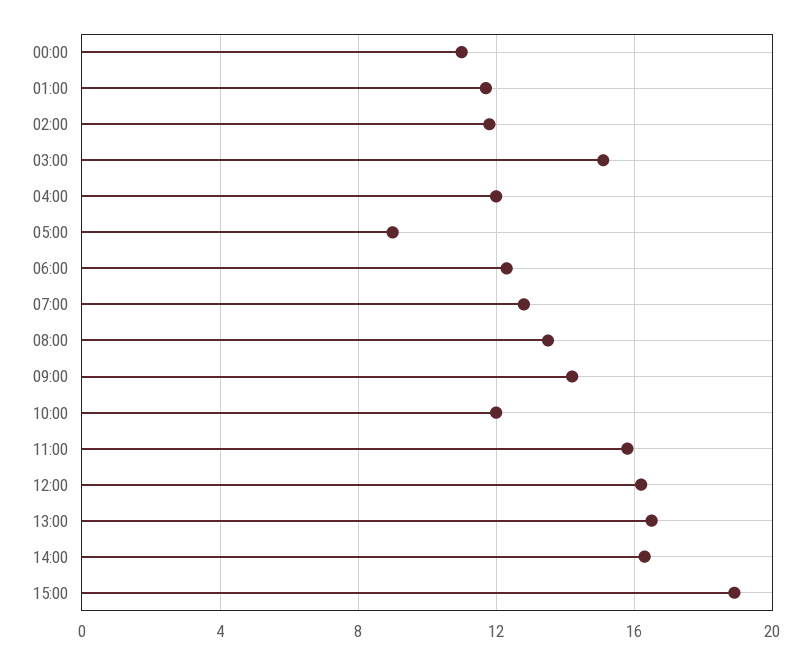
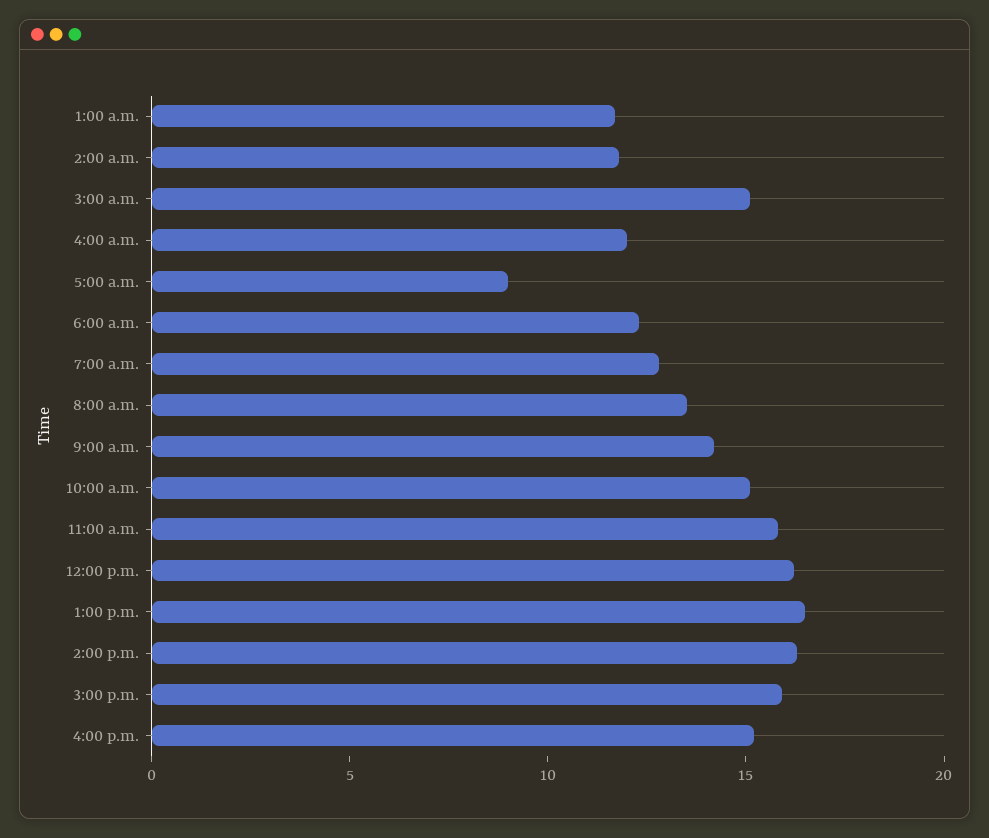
00:00: 11 -> none
10:00: 12 -> 15
15:00: 19 -> 16
4:00 p.m.: none -> 15

